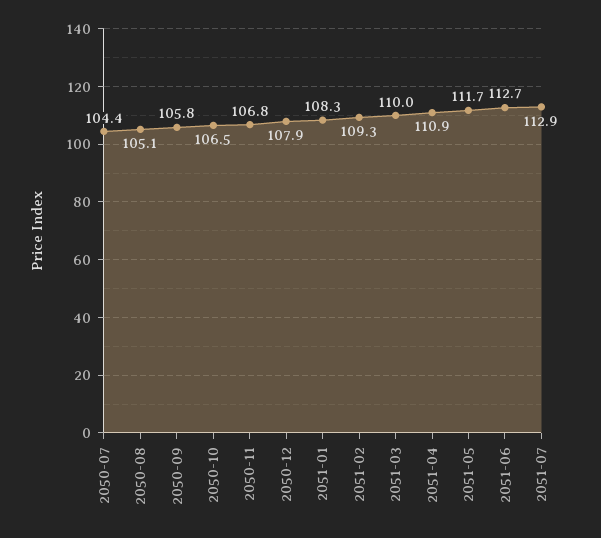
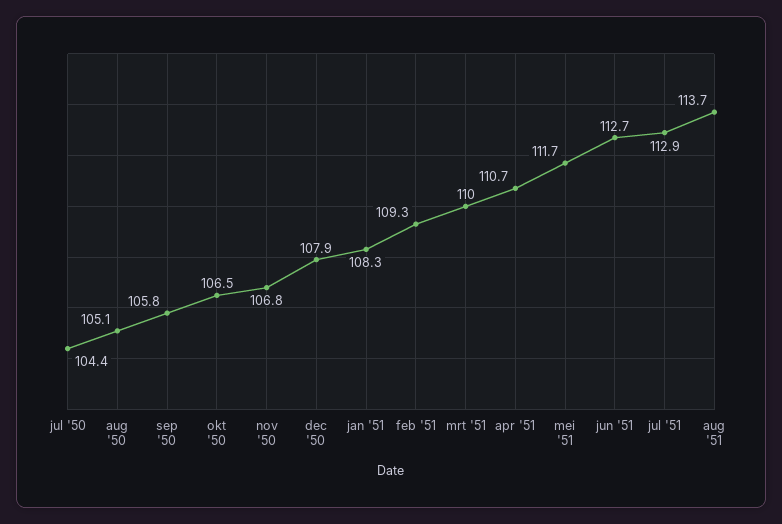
2051-04: 110.9 -> 110.7
aug '51: none -> 113.7

